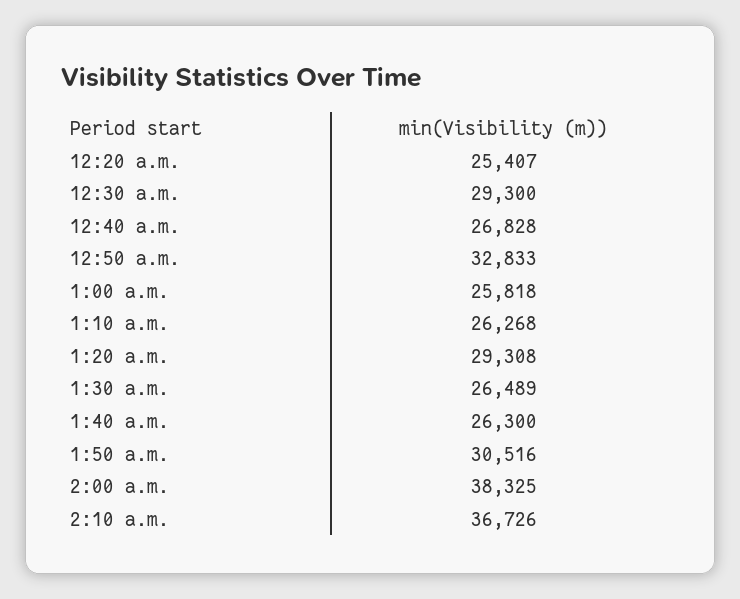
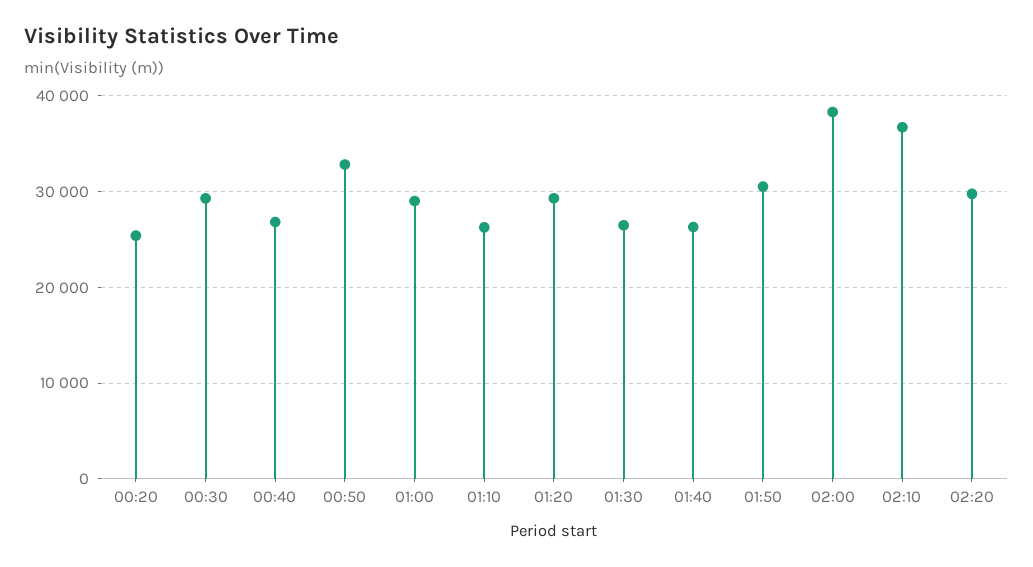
1:00 a.m.: 25818 -> 29000
02:20: none -> 30000

